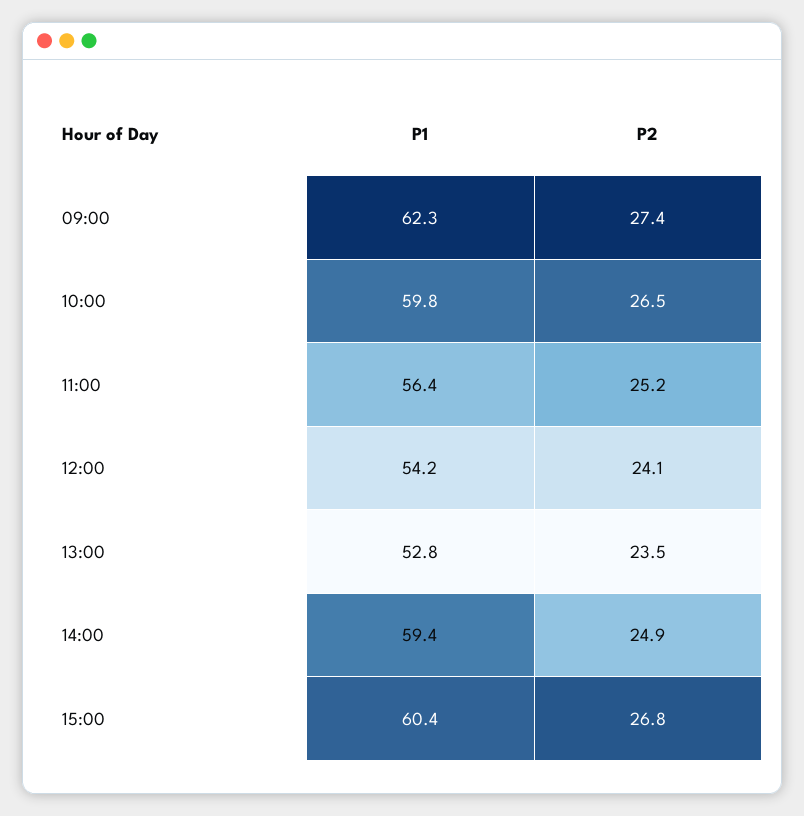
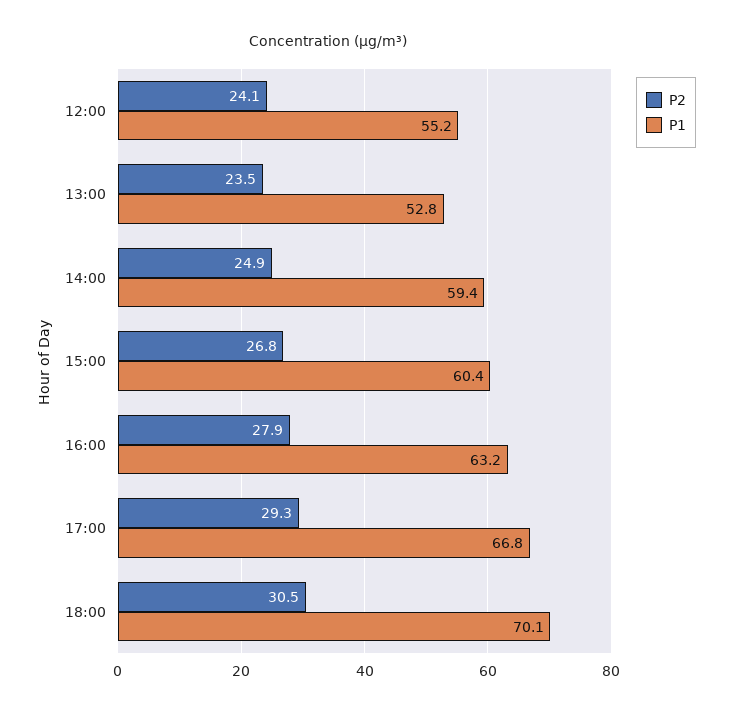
P1, 09:00: 62.3 -> none
P2, 09:00: 27.4 -> none
P1, 10:00: 59.8 -> none
P2, 10:00: 26.5 -> none
P1, 11:00: 56.4 -> none
P2, 11:00: 25.2 -> none
P1, 12:00: 54.2 -> 55.2
P2, 16:00: none -> 27.9
P1, 16:00: none -> 63.2
P2, 17:00: none -> 29.3
P1, 17:00: none -> 66.8
P2, 18:00: none -> 30.5
P1, 18:00: none -> 70.1

